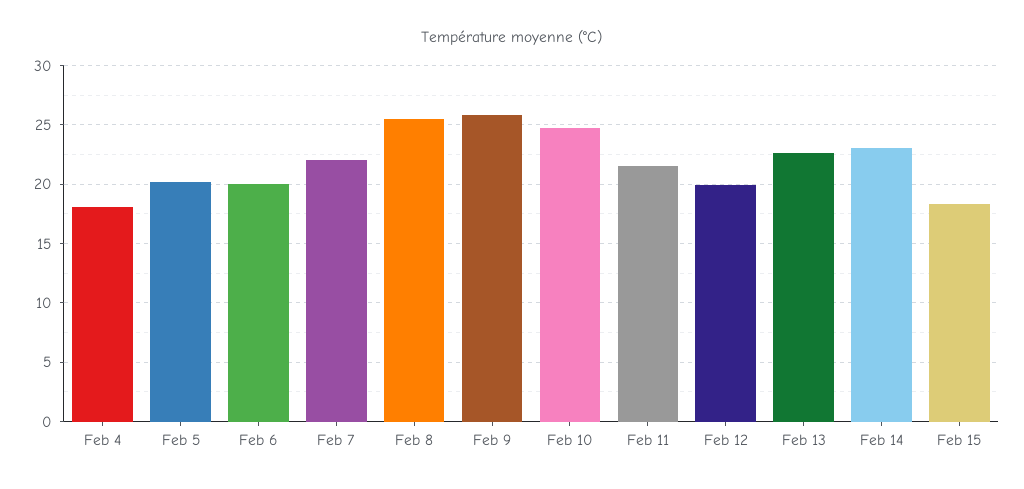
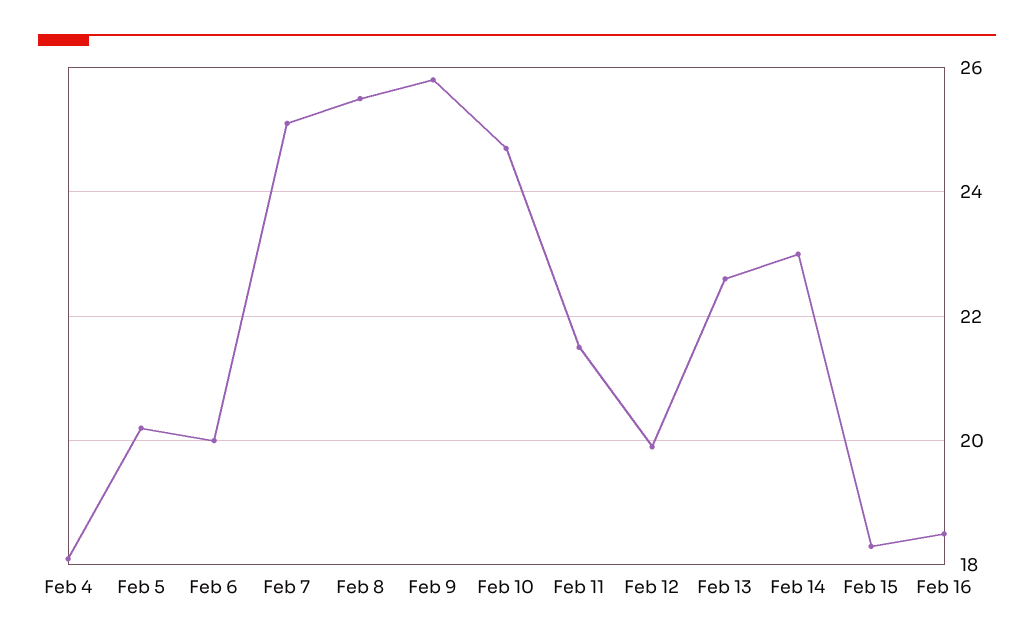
Feb 7: 22 -> 25
Feb 16: none -> 18.5

